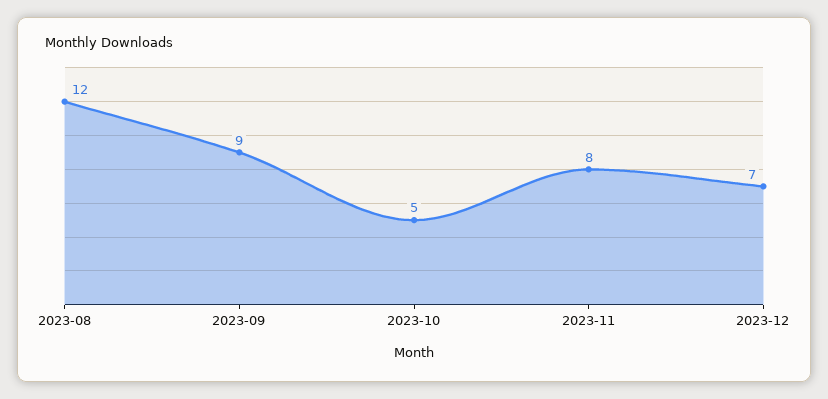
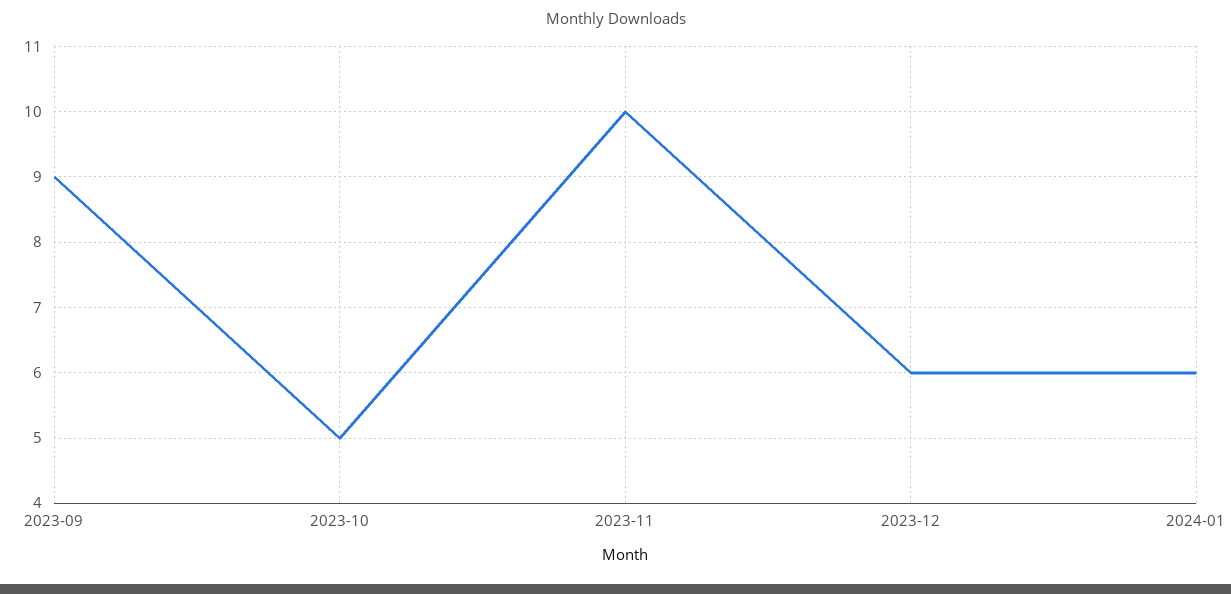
2023-08: 12 -> none
2023-11: 8 -> 10
2023-12: 7 -> 6
2024-01: none -> 6

